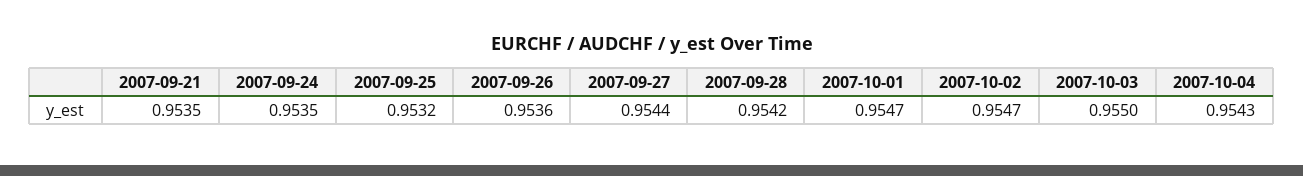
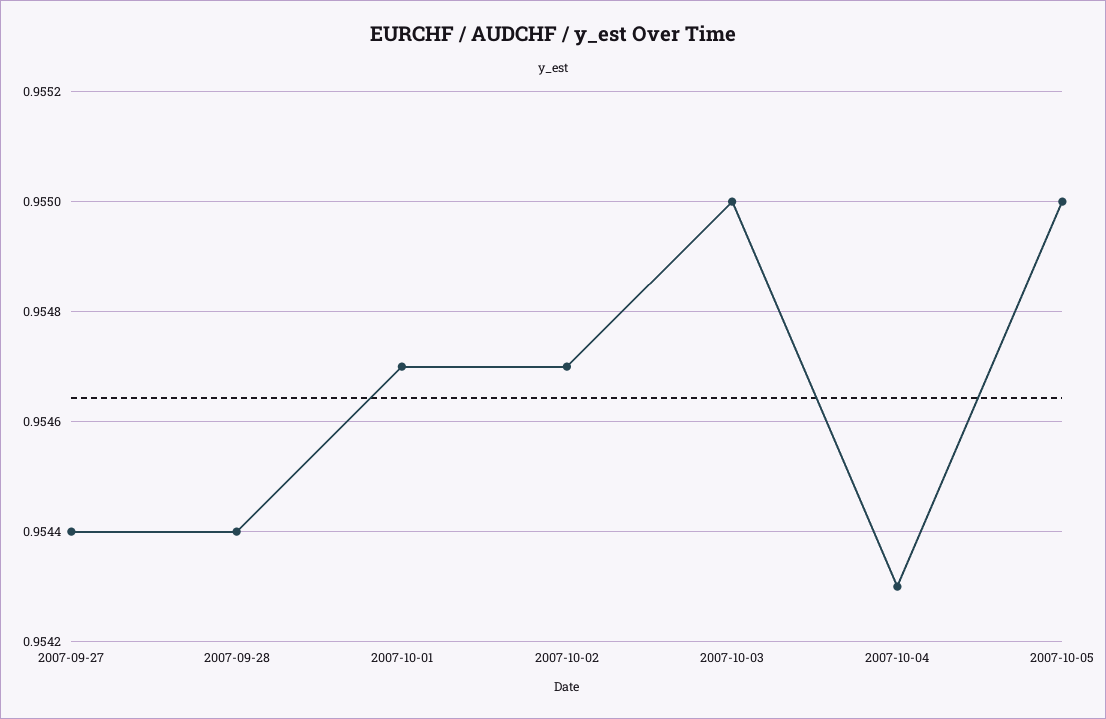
2007-09-21: 0.9535 -> none
2007-09-24: 0.9535 -> none
2007-09-25: 0.9532 -> none
2007-09-26: 0.9536 -> none
2007-09-28: 0.9542 -> 0.9544
2007-10-05: none -> 0.955

